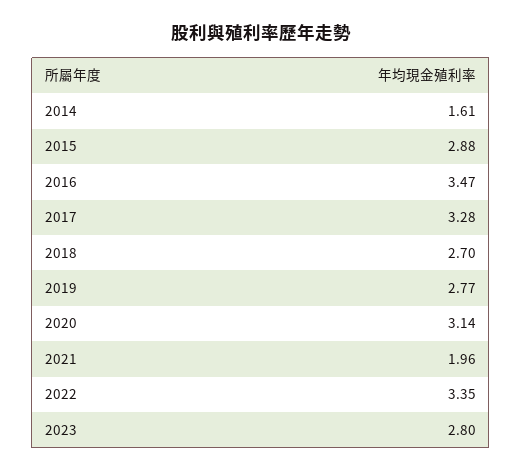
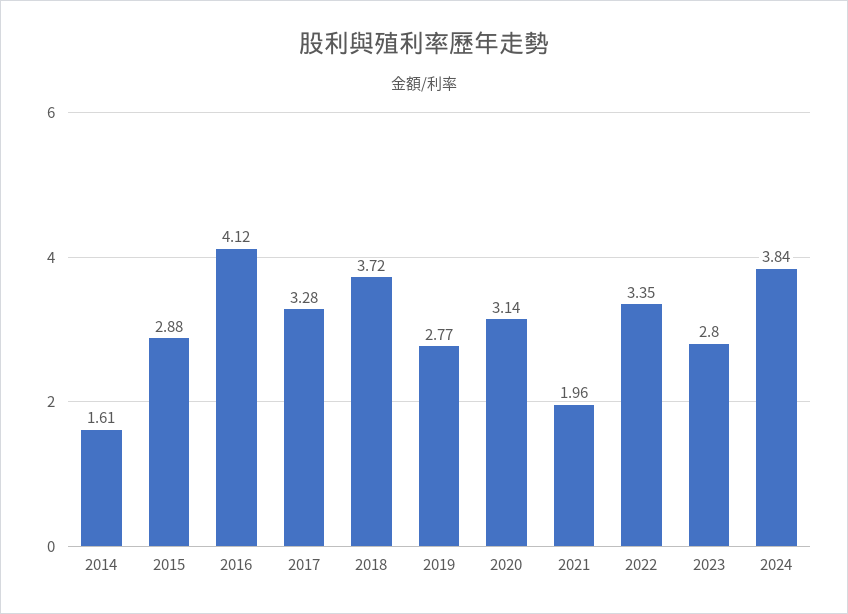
2016: 3.47 -> 4.12
2018: 2.7 -> 3.72
2024: none -> 3.84

